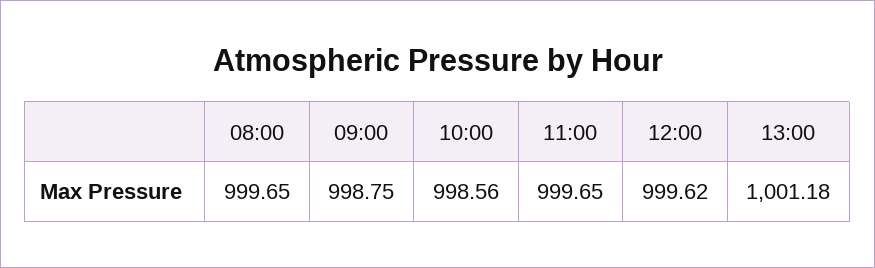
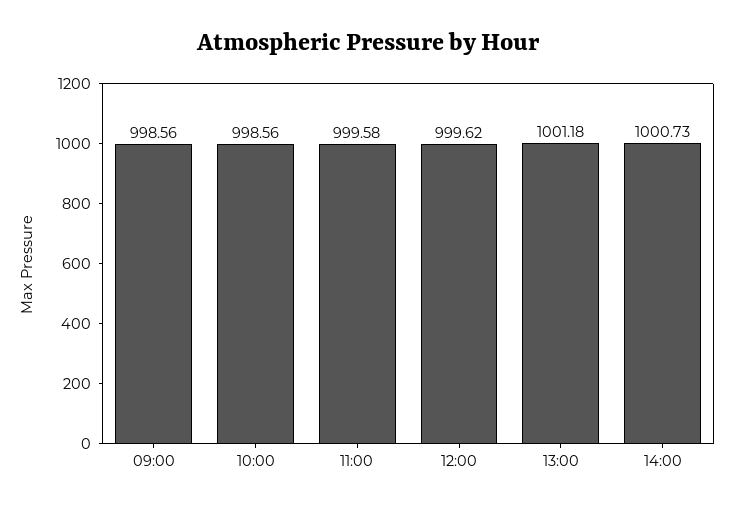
08:00: 999.65 -> none
09:00: 998.75 -> 998.56
11:00: 999.65 -> 999.58
14:00: none -> 1000.73

